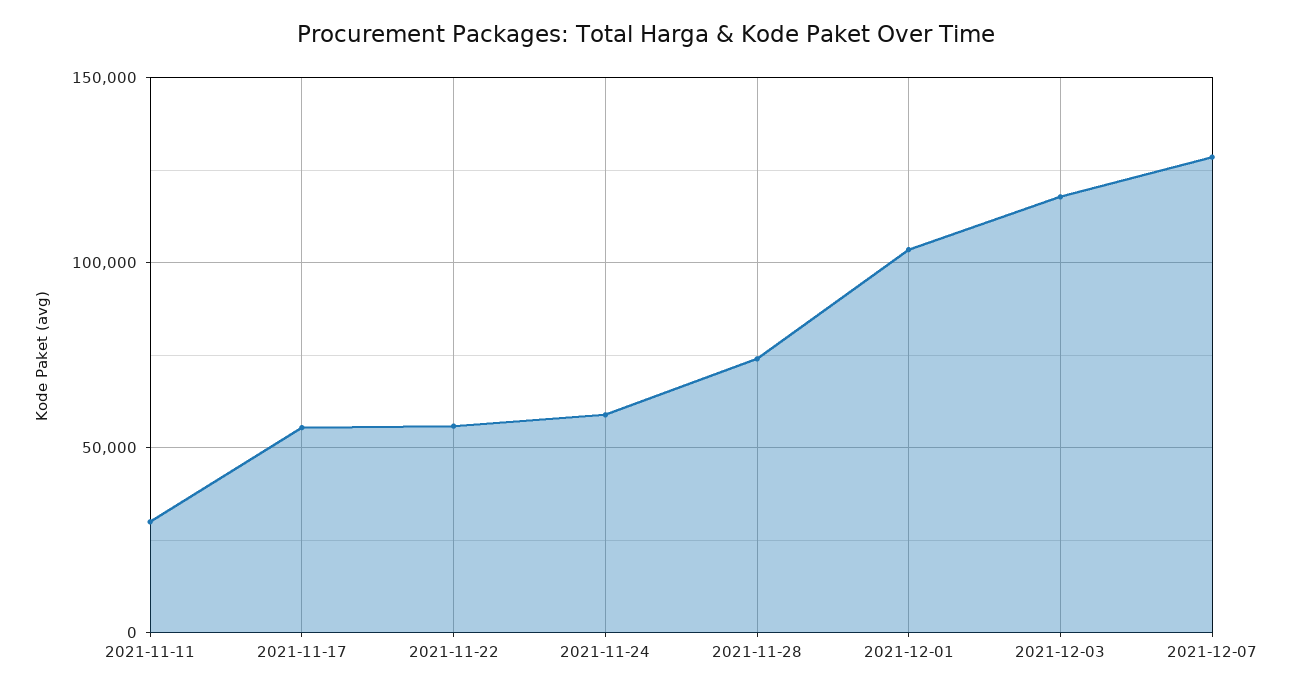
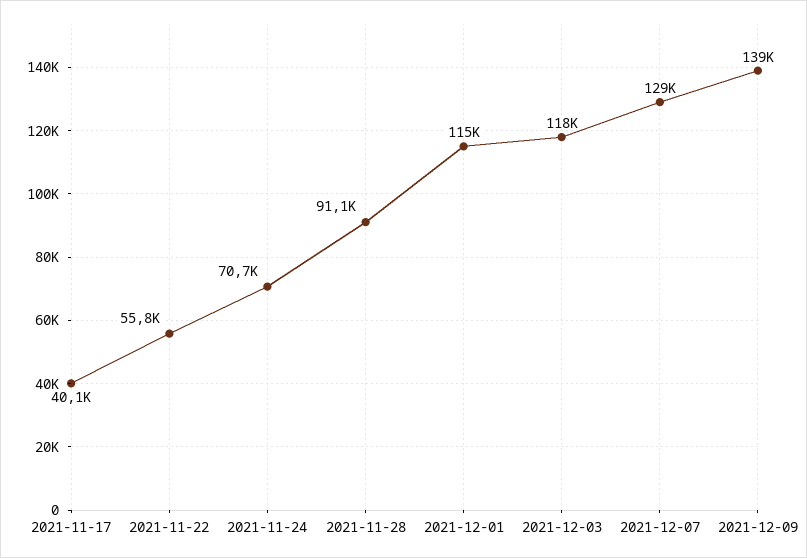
2021-11-11: 30000 -> none
2021-11-17: 55000 -> 40100
2021-11-24: 60000 -> 70700
2021-11-28: 75000 -> 91100
2021-12-01: 105000 -> 115000
2021-12-09: none -> 139000

